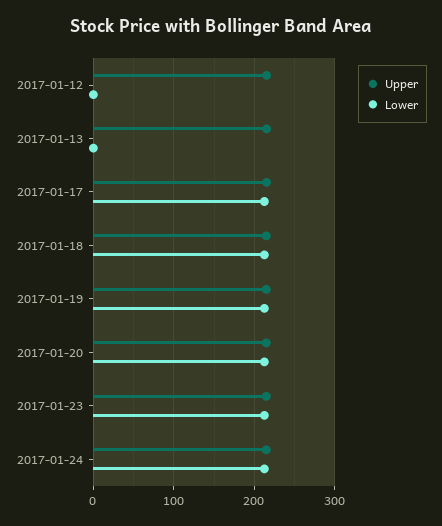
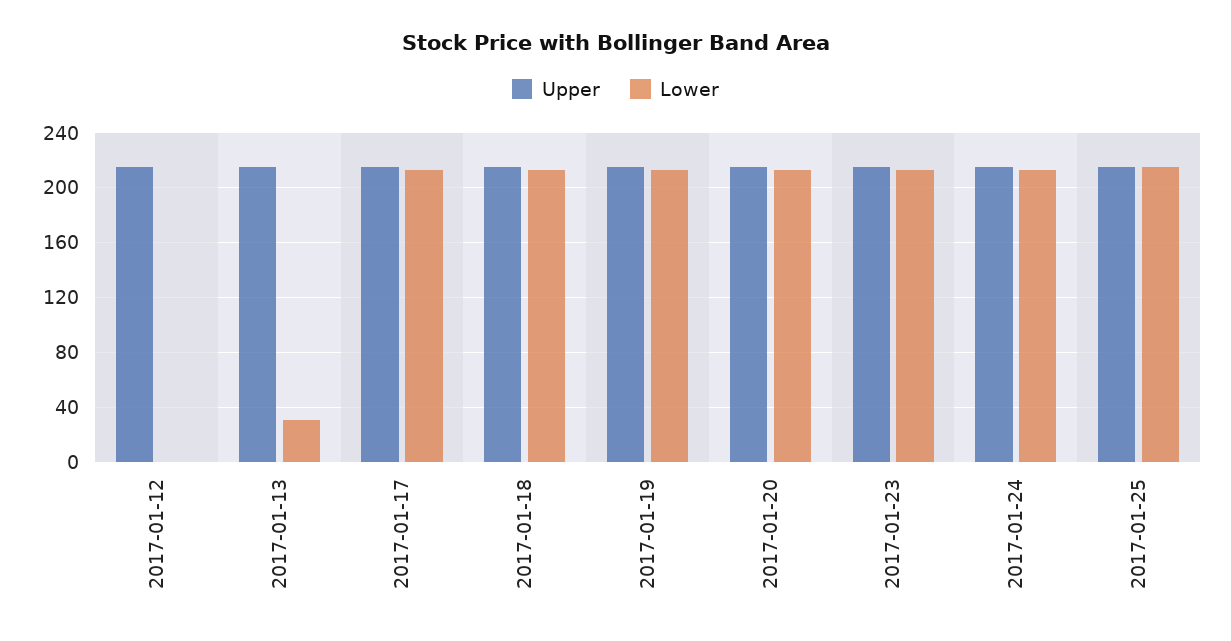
Lower, 2017-01-13: 0 -> 30
Upper, 2017-01-25: none -> 215
Lower, 2017-01-25: none -> 215

